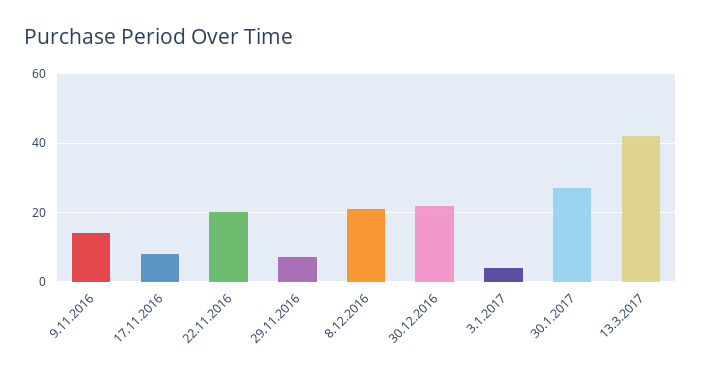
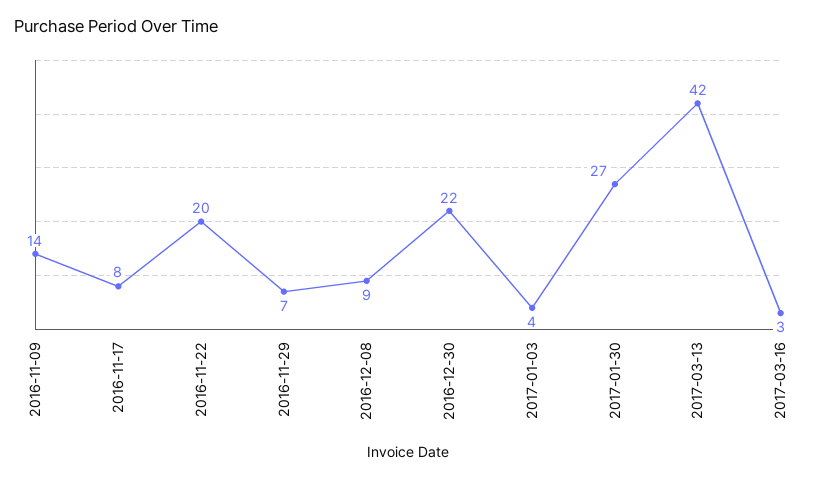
8.12.2016: 20 -> 9
2017-03-16: none -> 3

